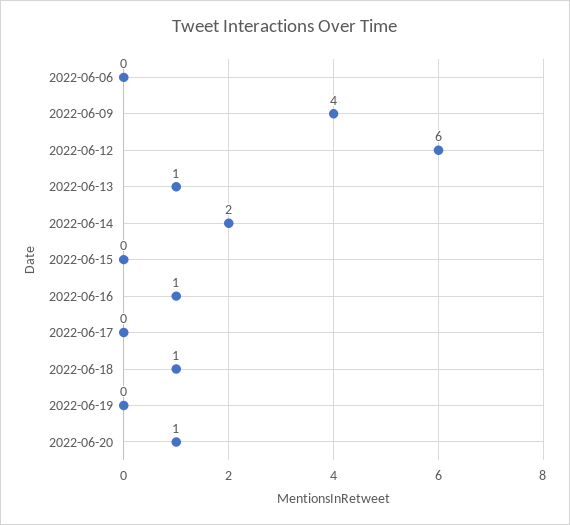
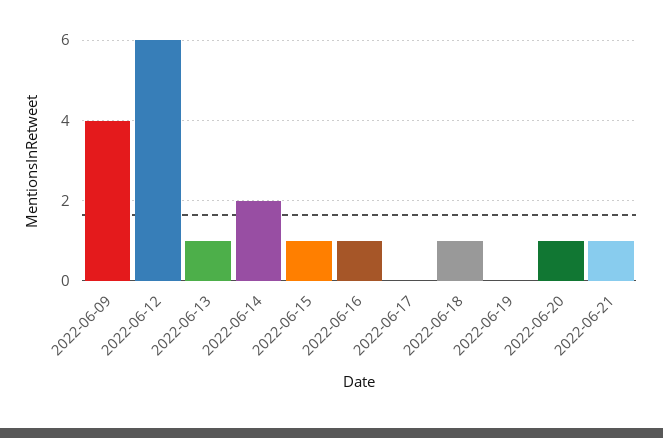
2022-06-06: 0 -> none
2022-06-15: 0 -> 1
2022-06-21: none -> 1

